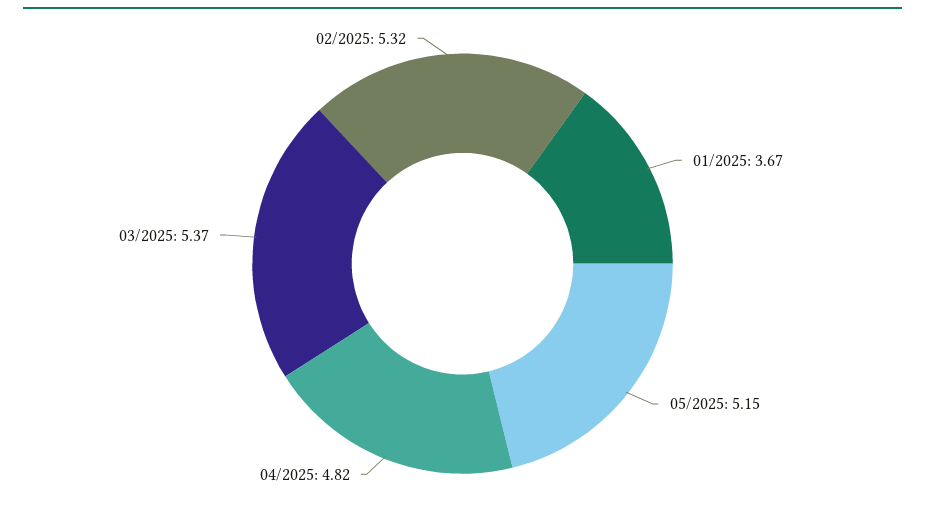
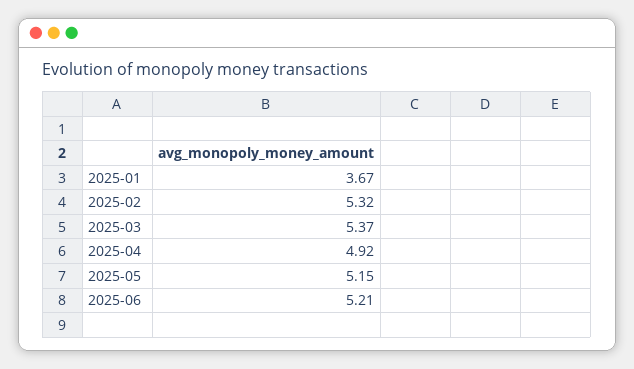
04/2025: 4.82 -> 4.92
2025-06: none -> 5.21

